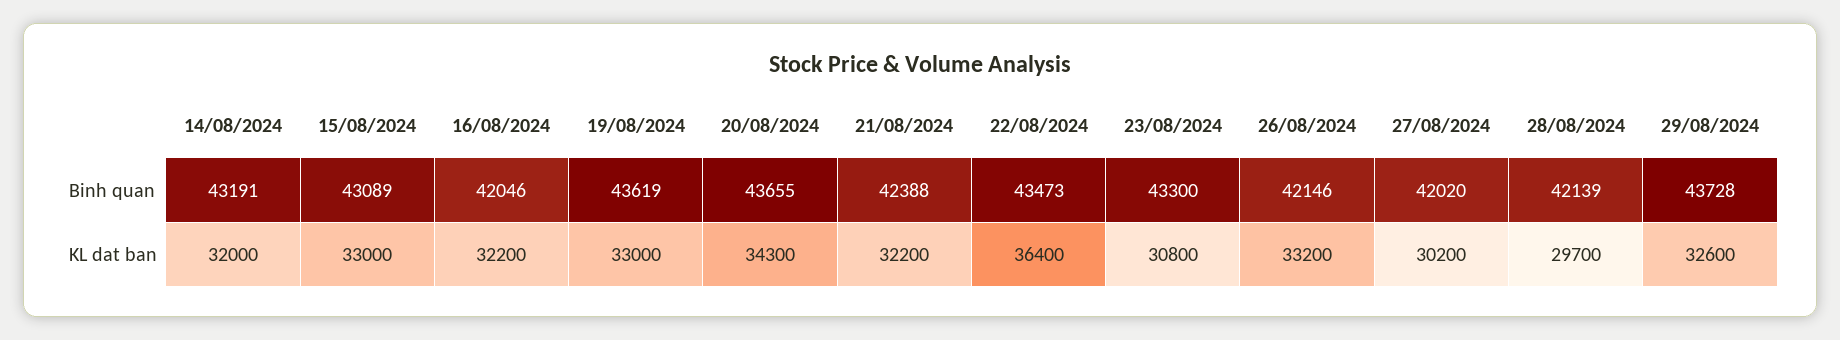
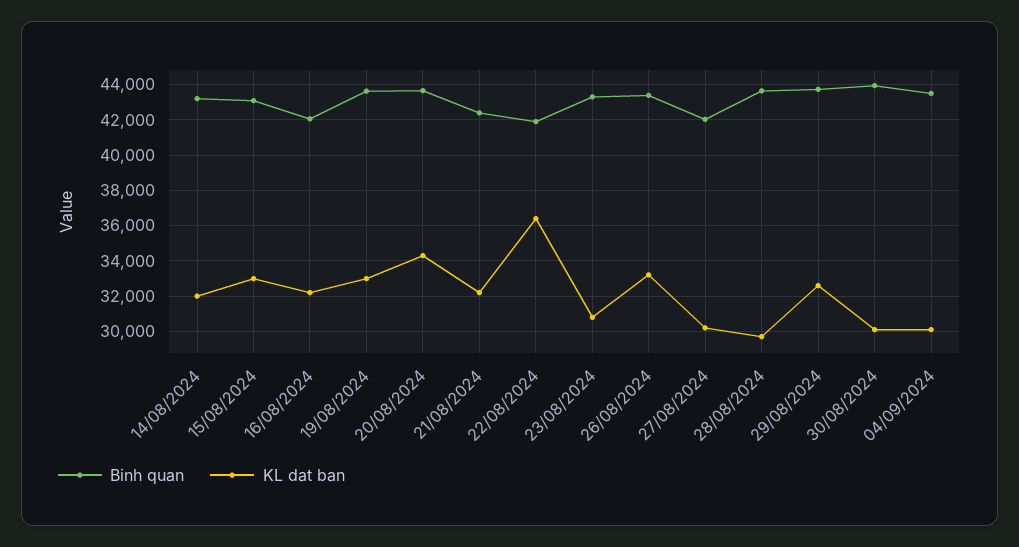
Binh quan, 22/08/2024: 43473 -> 42000
Binh quan, 26/08/2024: 42146 -> 43500
Binh quan, 28/08/2024: 42139 -> 43500
Binh quan, 30/08/2024: none -> 44000
KL dat ban, 30/08/2024: none -> 30000
Binh quan, 04/09/2024: none -> 43500
KL dat ban, 04/09/2024: none -> 30000

